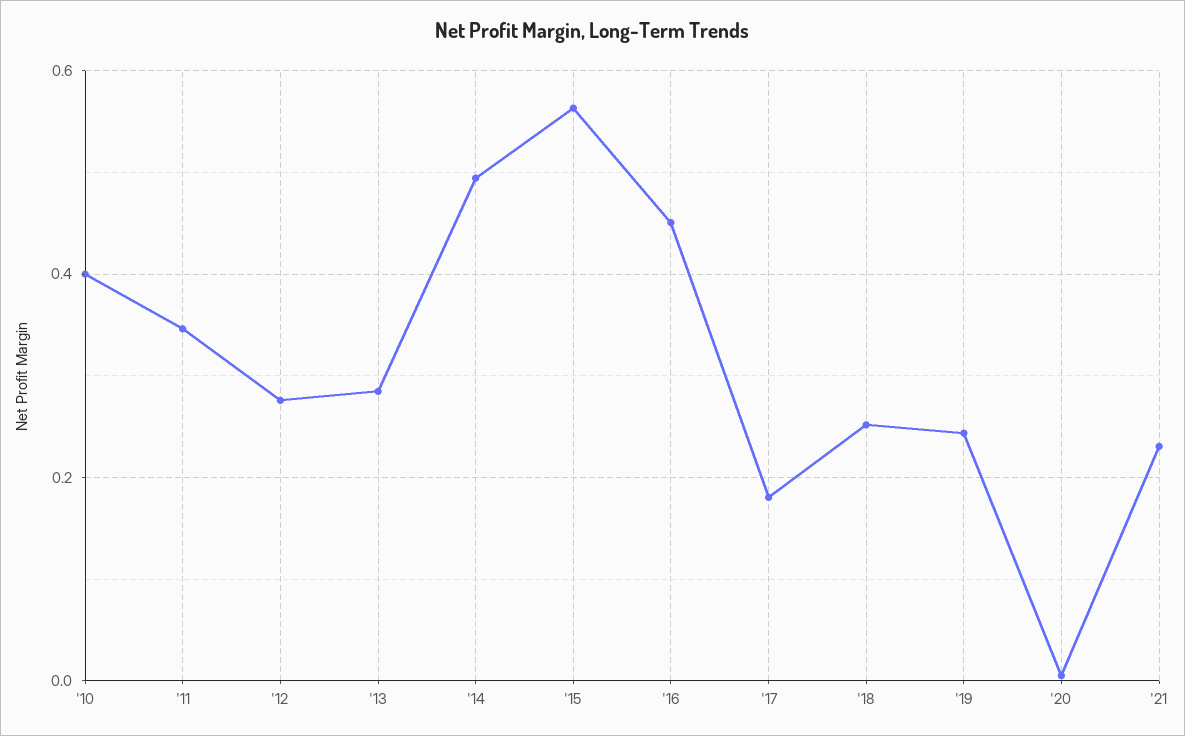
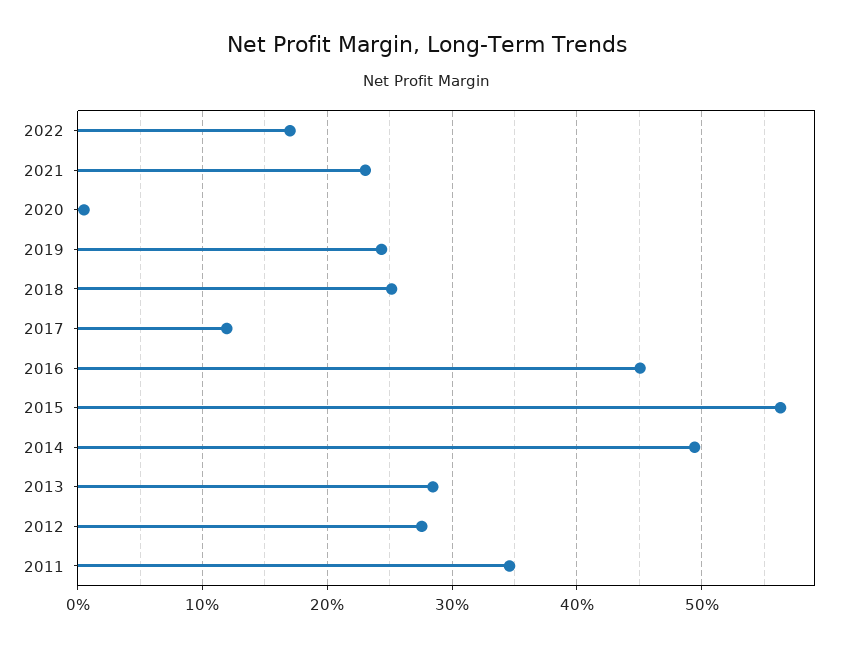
'10: 0.4 -> none
'17: 0.18 -> 0.12
2022: none -> 0.17

